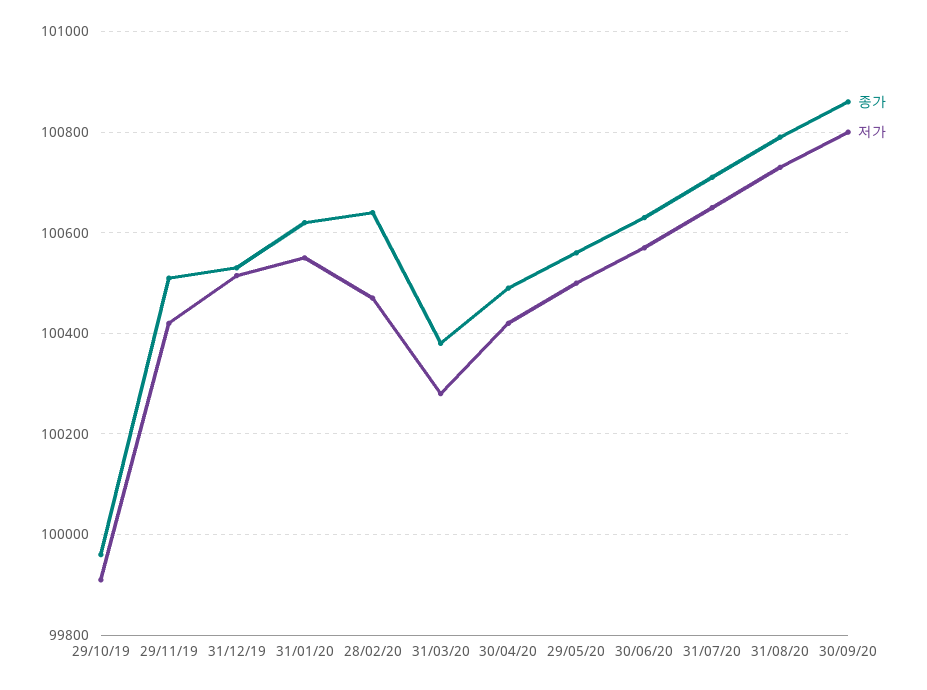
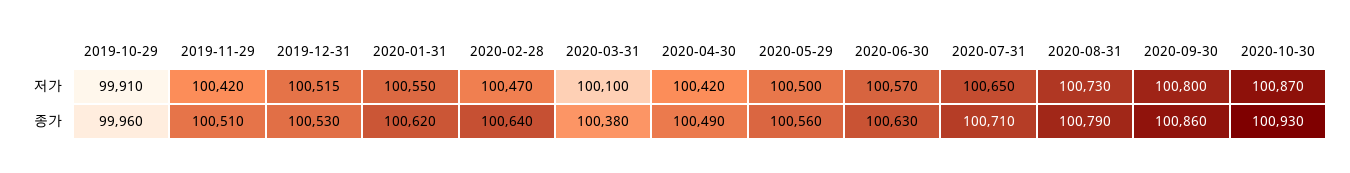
저가, 31/03/20: 100280 -> 100100
저가, 2020-10-30: none -> 100870
종가, 2020-10-30: none -> 100930

